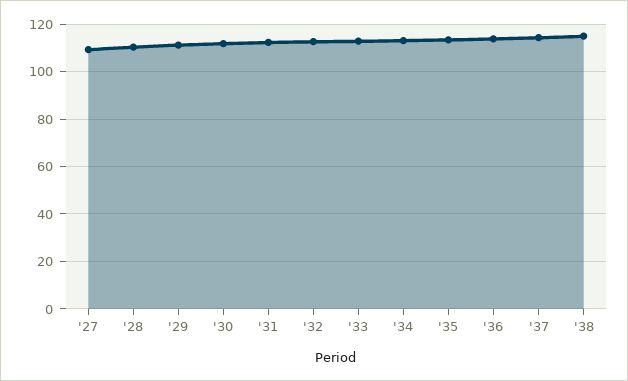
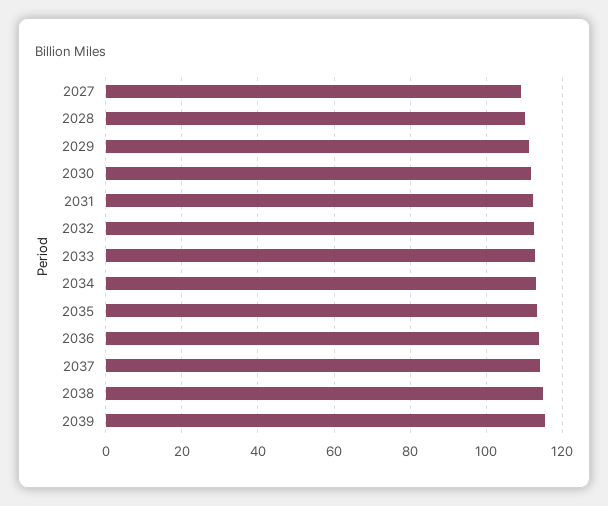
2039: none -> 116

